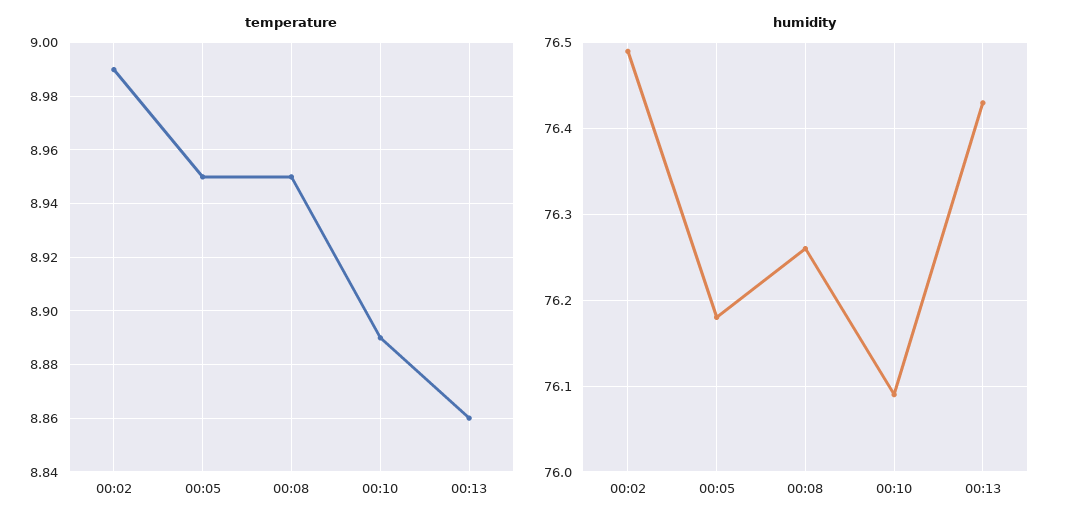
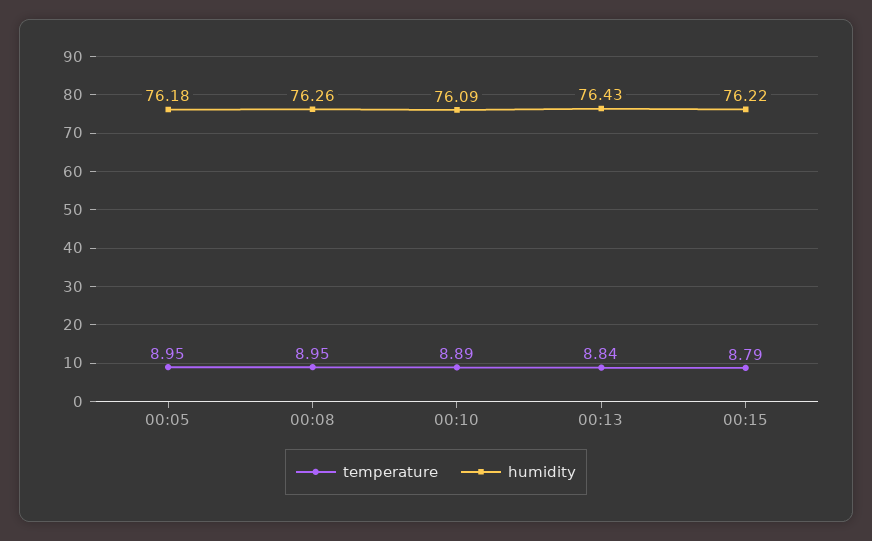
temperature, 00:02: 8.99 -> none
temperature, 00:13: 8.86 -> 8.84
humidity, 00:02: 76.49 -> none
temperature, 00:15: none -> 8.79
humidity, 00:15: none -> 76.22

